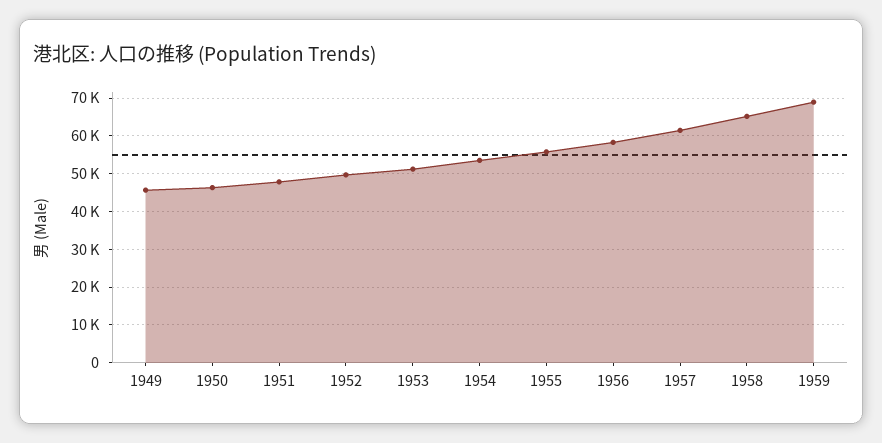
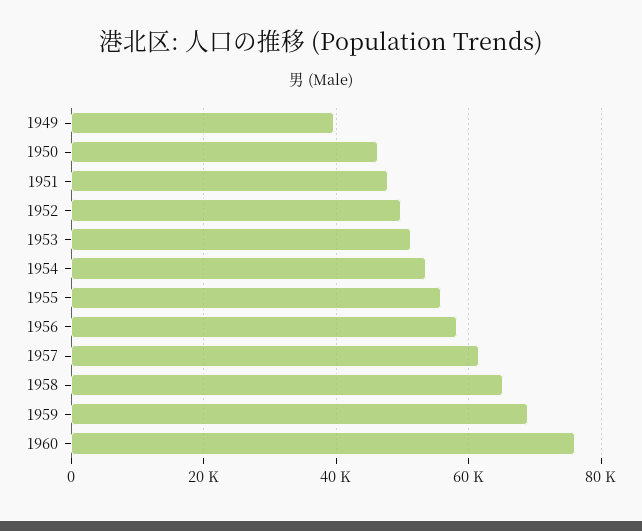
1949: 46000 -> 40000
1960: none -> 76000

